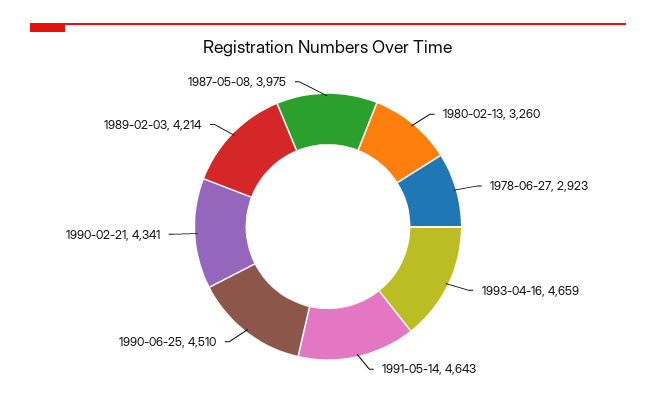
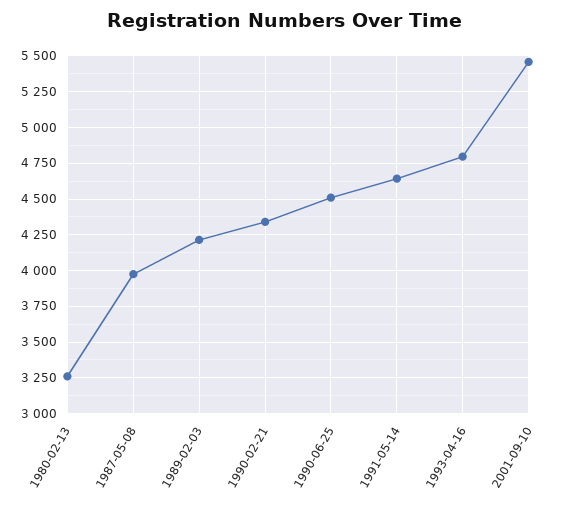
1978-06-27: 2923 -> none
1993-04-16: 4659 -> 4800
2001-09-10: none -> 5450

